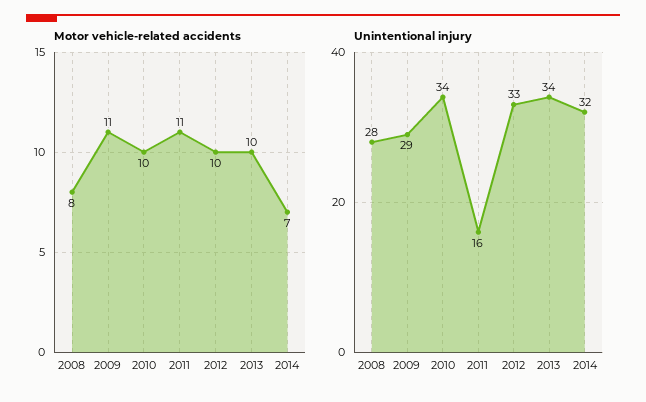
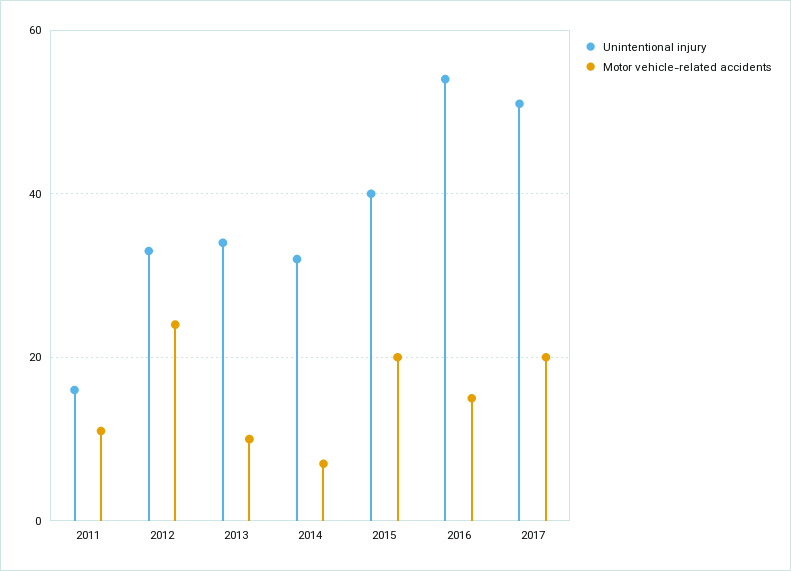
Motor vehicle-related accidents, 2008: 8 -> none
Motor vehicle-related accidents, 2009: 11 -> none
Motor vehicle-related accidents, 2010: 10 -> none
Motor vehicle-related accidents, 2012: 10 -> 25
Unintentional injury, 2008: 28 -> none
Unintentional injury, 2009: 29 -> none
Unintentional injury, 2010: 34 -> none
Unintentional injury, 2015: none -> 40
Motor vehicle-related accidents, 2015: none -> 20
Unintentional injury, 2016: none -> 55
Motor vehicle-related accidents, 2016: none -> 15
Unintentional injury, 2017: none -> 50
Motor vehicle-related accidents, 2017: none -> 20

